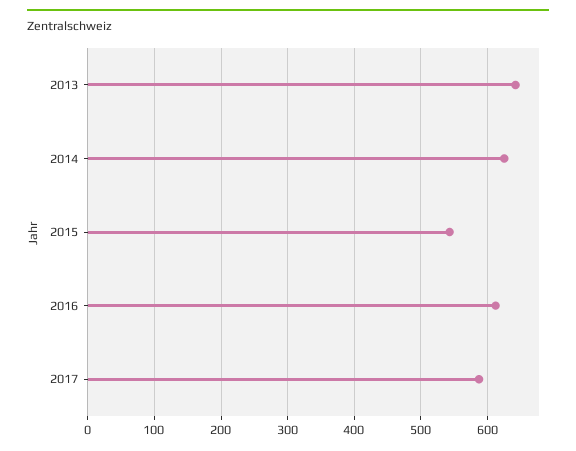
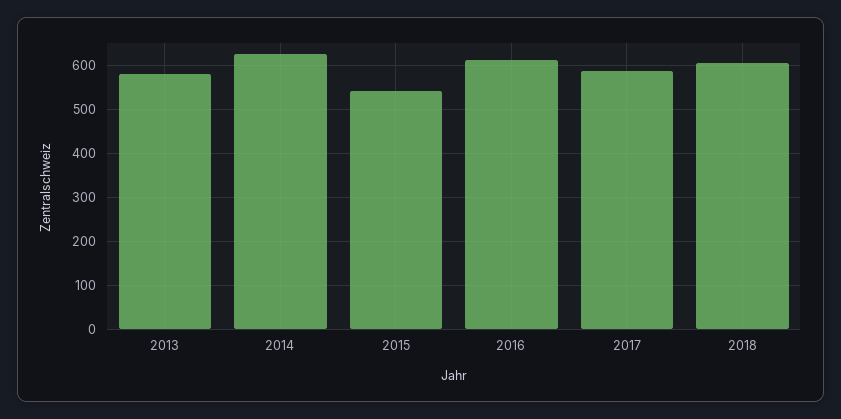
2013: 640 -> 580
2018: none -> 600

